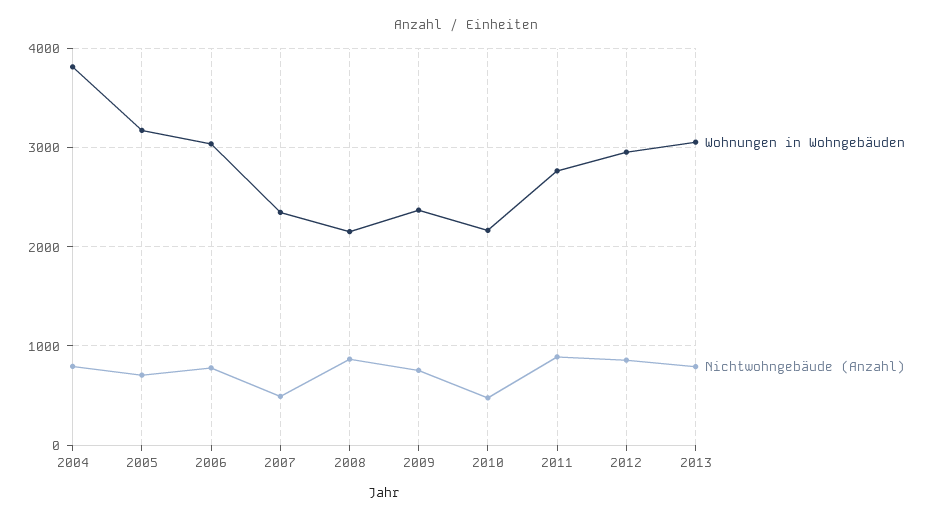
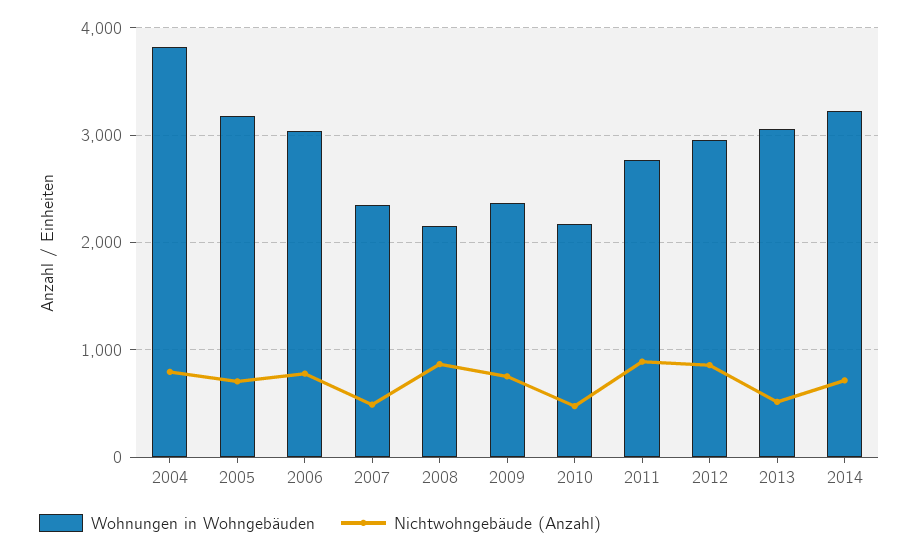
Nichtwohngebäude (Anzahl), 2013: 800 -> 500
Wohnungen in Wohngebäuden, 2014: none -> 3200
Nichtwohngebäude (Anzahl), 2014: none -> 700

